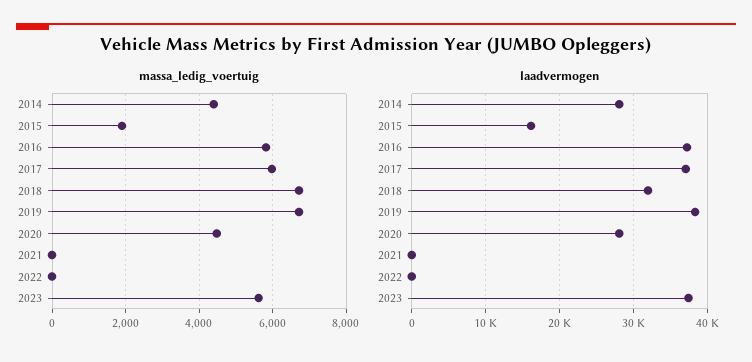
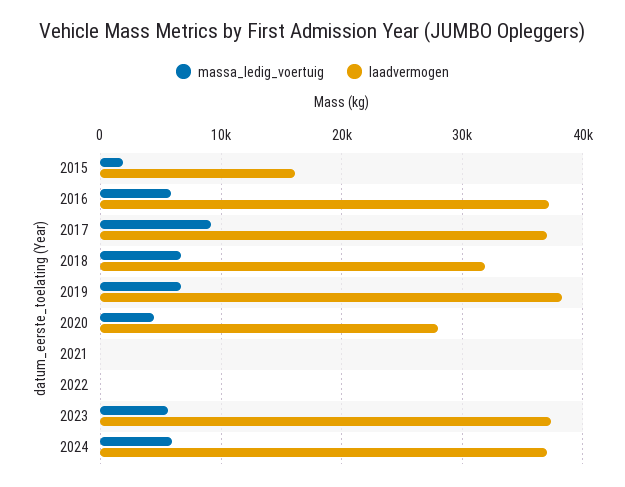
massa_ledig_voertuig, 2014: 4400 -> none
massa_ledig_voertuig, 2017: 6000 -> 9000
laadvermogen, 2014: 28000 -> none
massa_ledig_voertuig, 2024: none -> 6000
laadvermogen, 2024: none -> 37000

